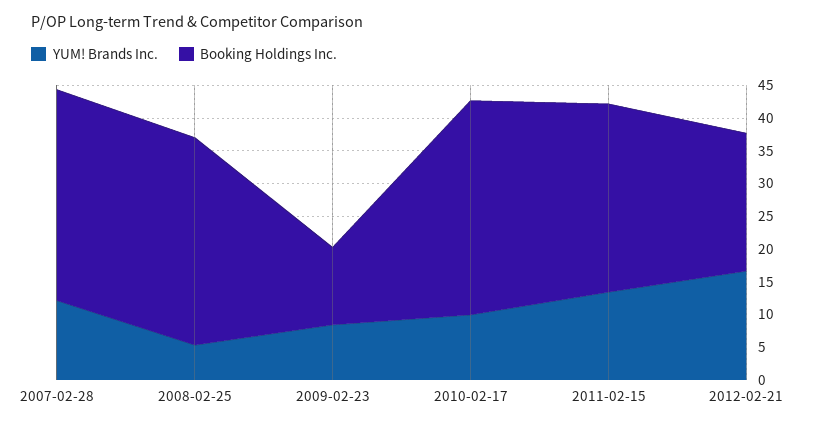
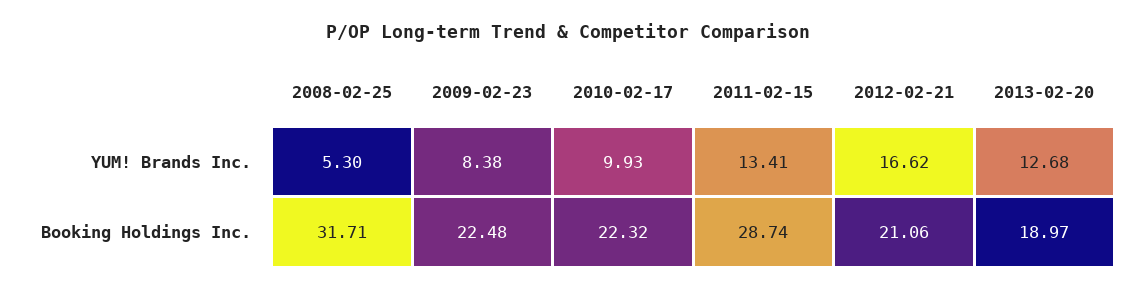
YUM! Brands Inc., 2007-02-28: 12.5 -> none
Booking Holdings Inc., 2007-02-28: 32.5 -> none
Booking Holdings Inc., 2009-02-23: 12.5 -> 22.48
Booking Holdings Inc., 2010-02-17: 32.5 -> 22.32
YUM! Brands Inc., 2013-02-20: none -> 12.68
Booking Holdings Inc., 2013-02-20: none -> 18.97

